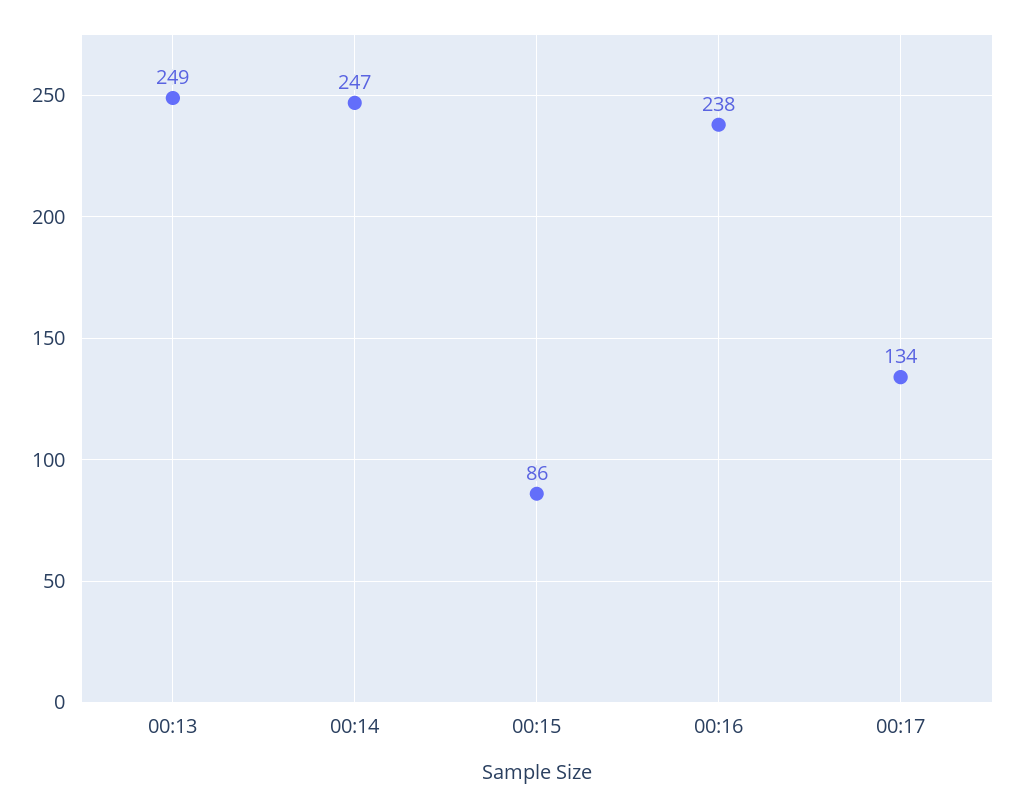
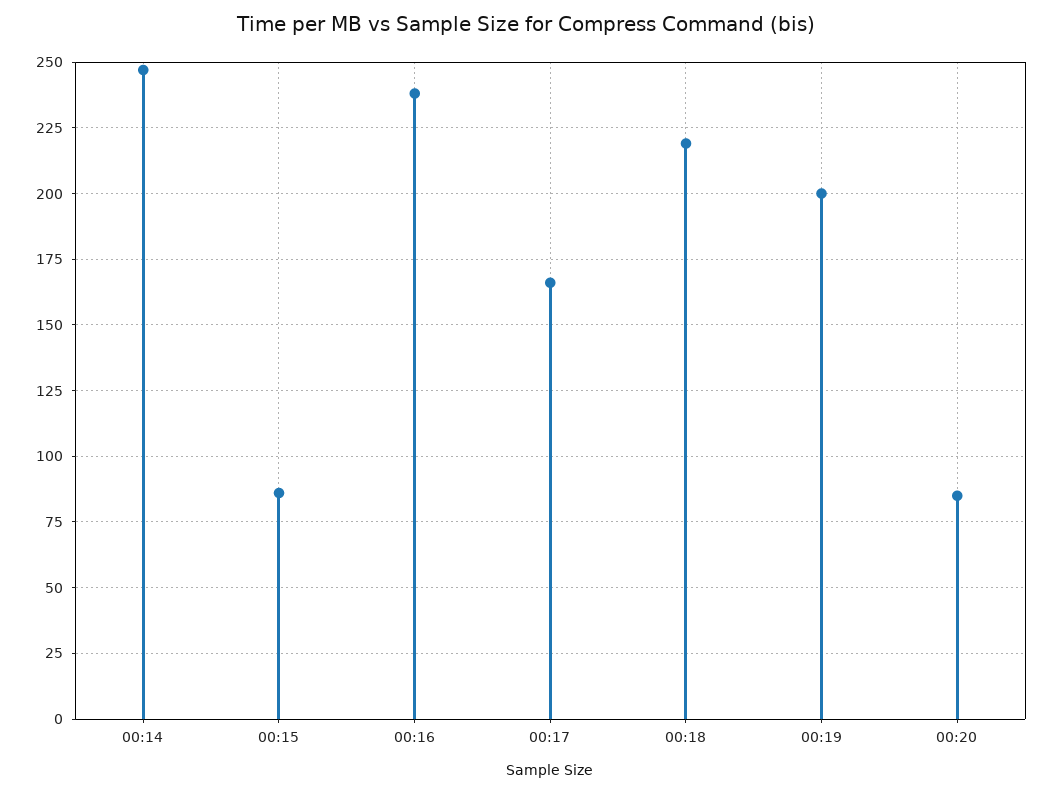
00:13: 249 -> none
00:17: 134 -> 165
00:18: none -> 220
00:19: none -> 200
00:20: none -> 85

